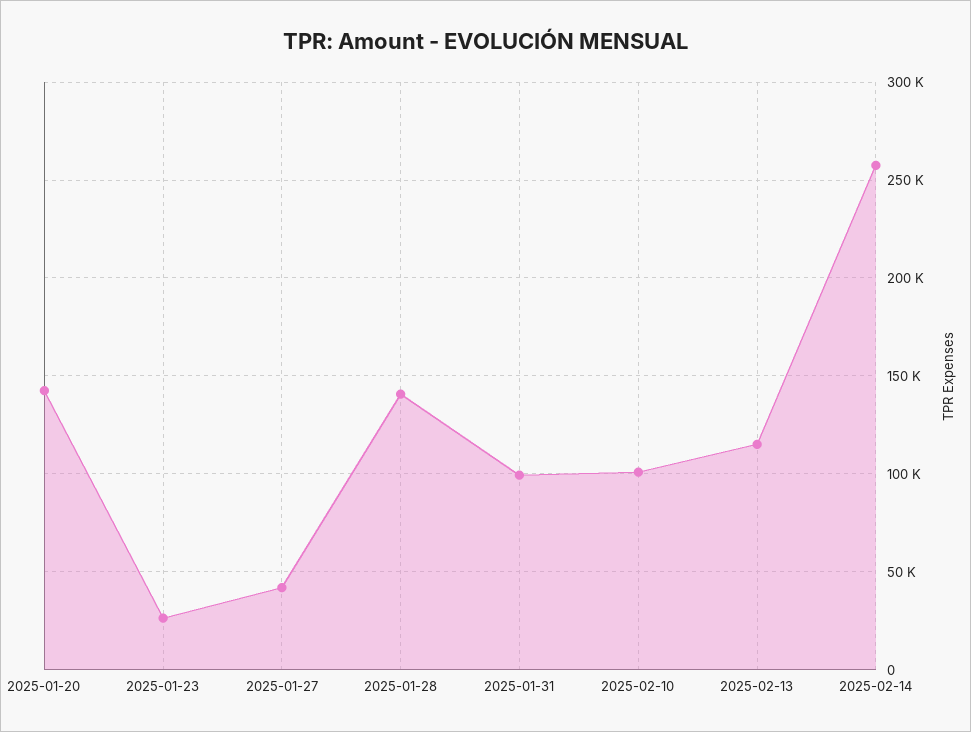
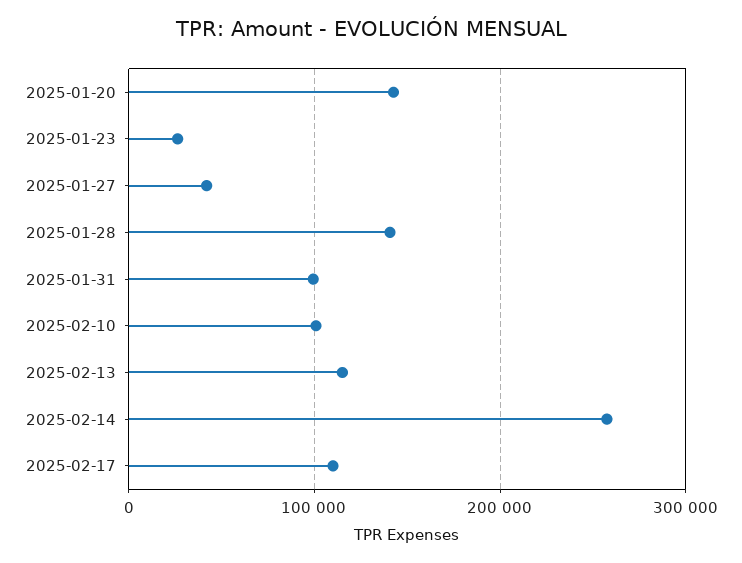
2025-02-17: none -> 110000

